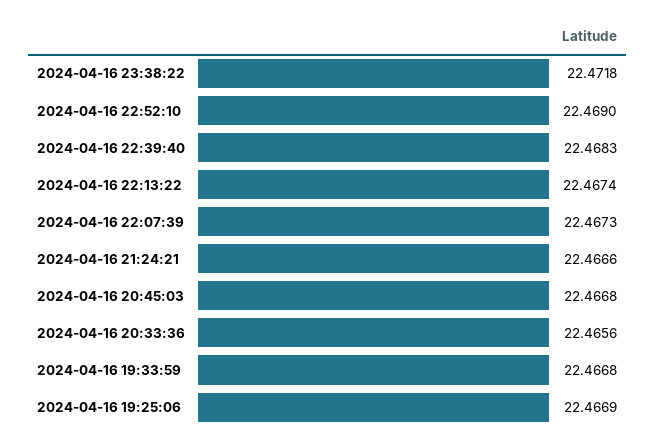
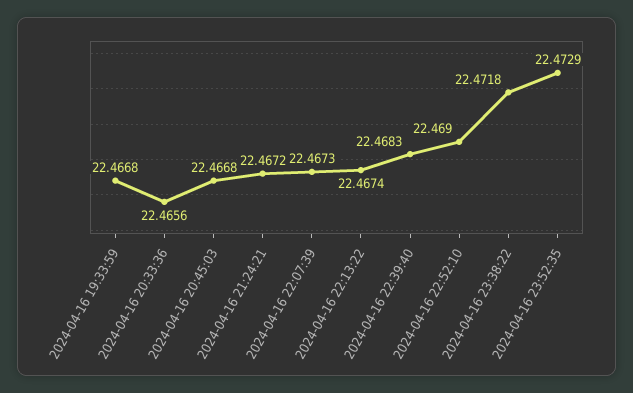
2024-04-16 21:24:21: 22.4666 -> 22.4672
2024-04-16 19:25:06: 22.4669 -> none
2024-04-16 23:52:35: none -> 22.4729

